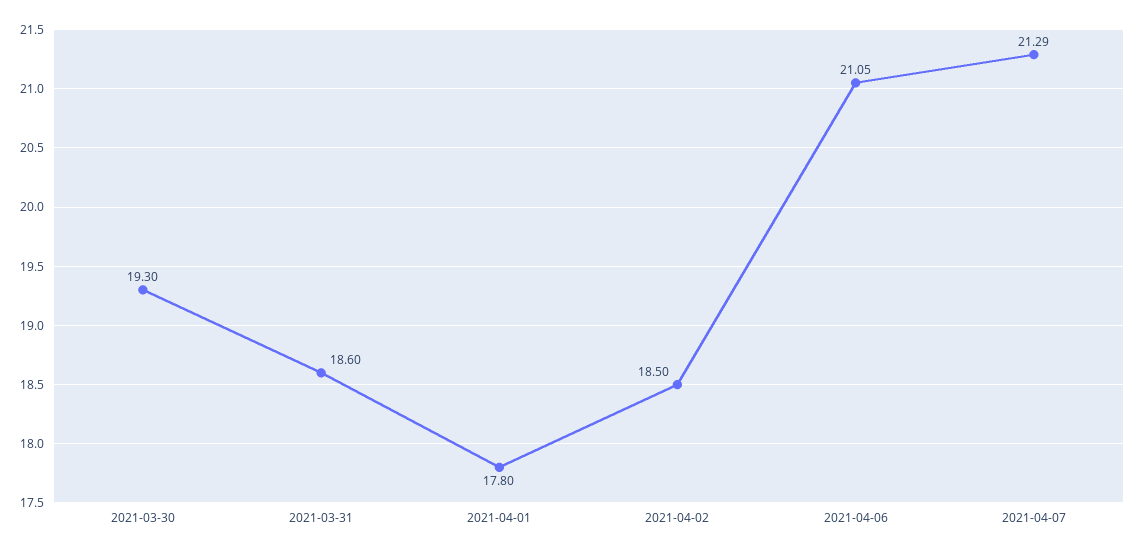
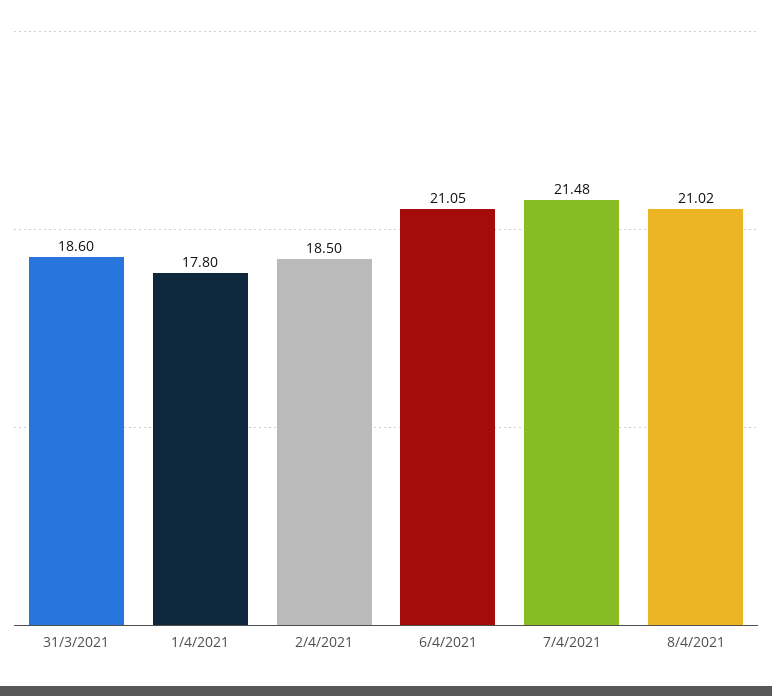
2021-03-30: 19.3 -> none
2021-04-07: 21.29 -> 21.48
8/4/2021: none -> 21.02

